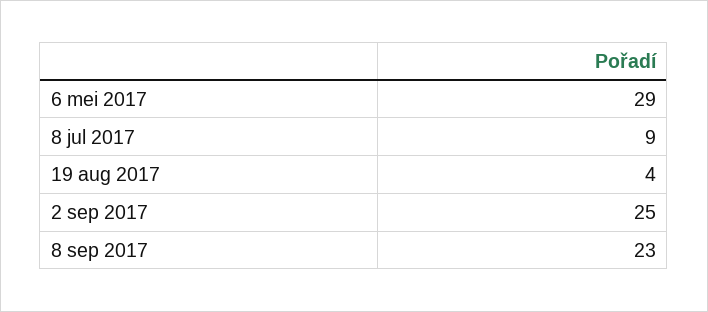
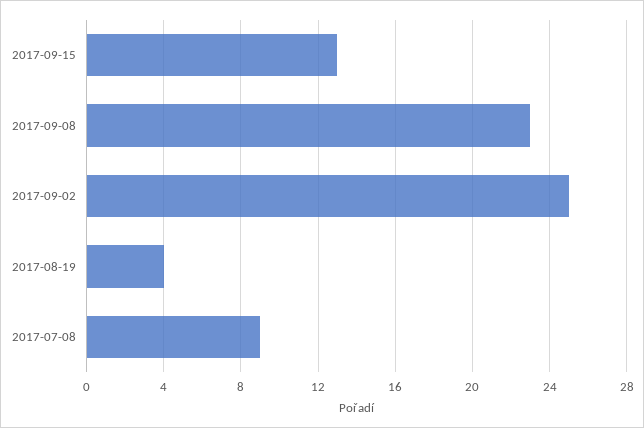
6 mei 2017: 29 -> none
2017-09-15: none -> 13

